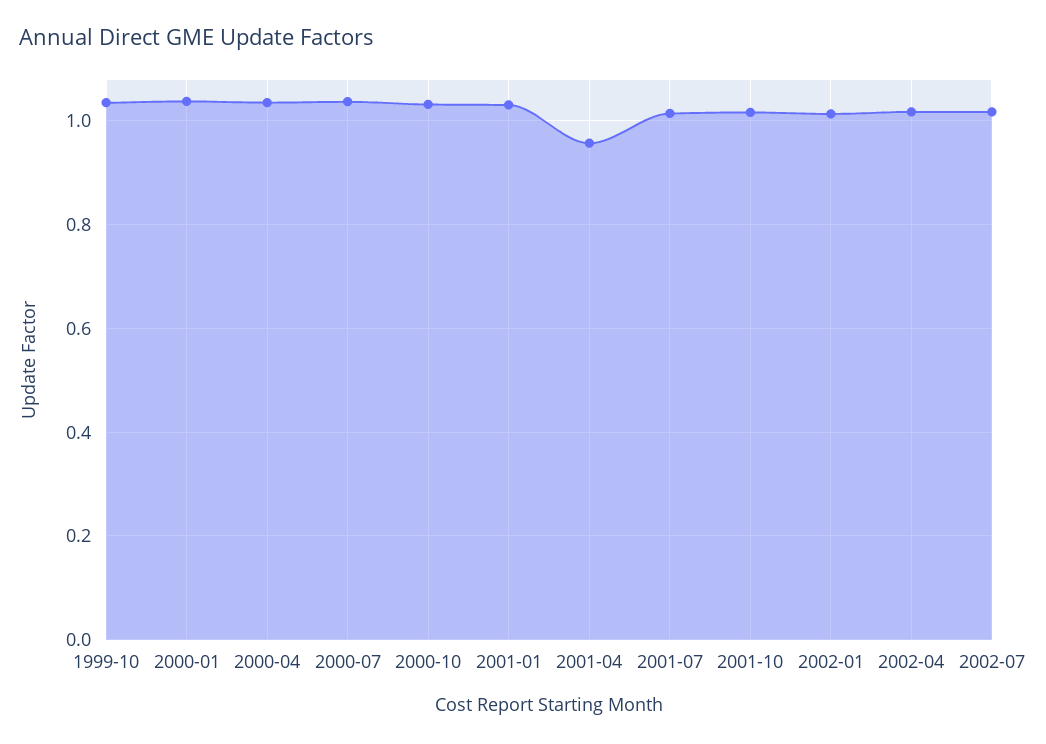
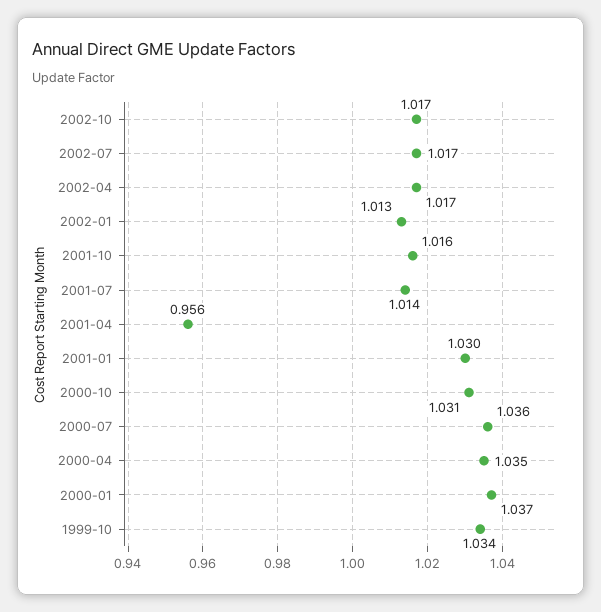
2002-10: none -> 1.017

